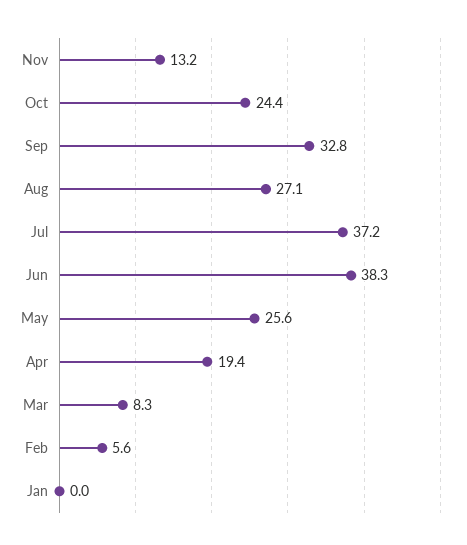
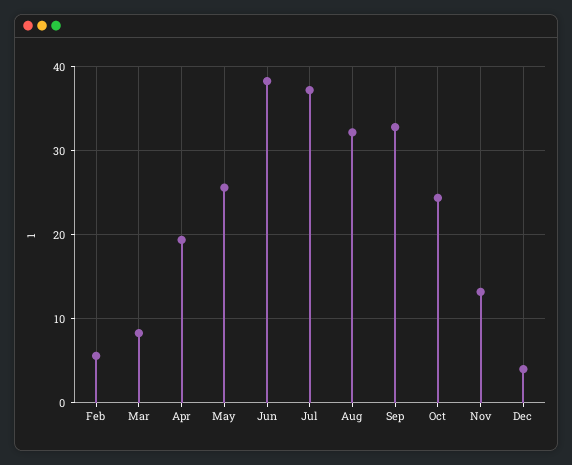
Aug: 27.1 -> 32
Jan: 0 -> none
Dec: none -> 4

